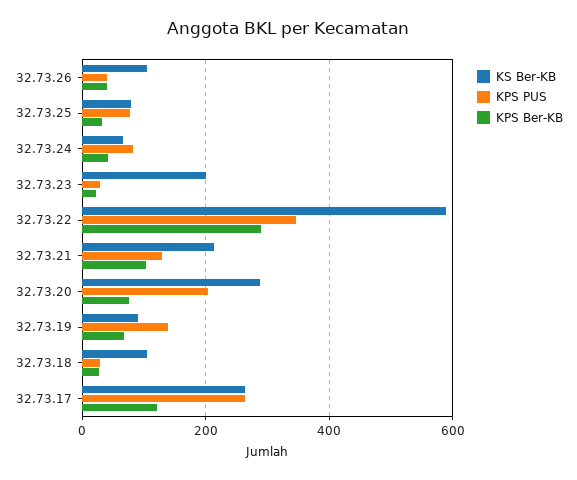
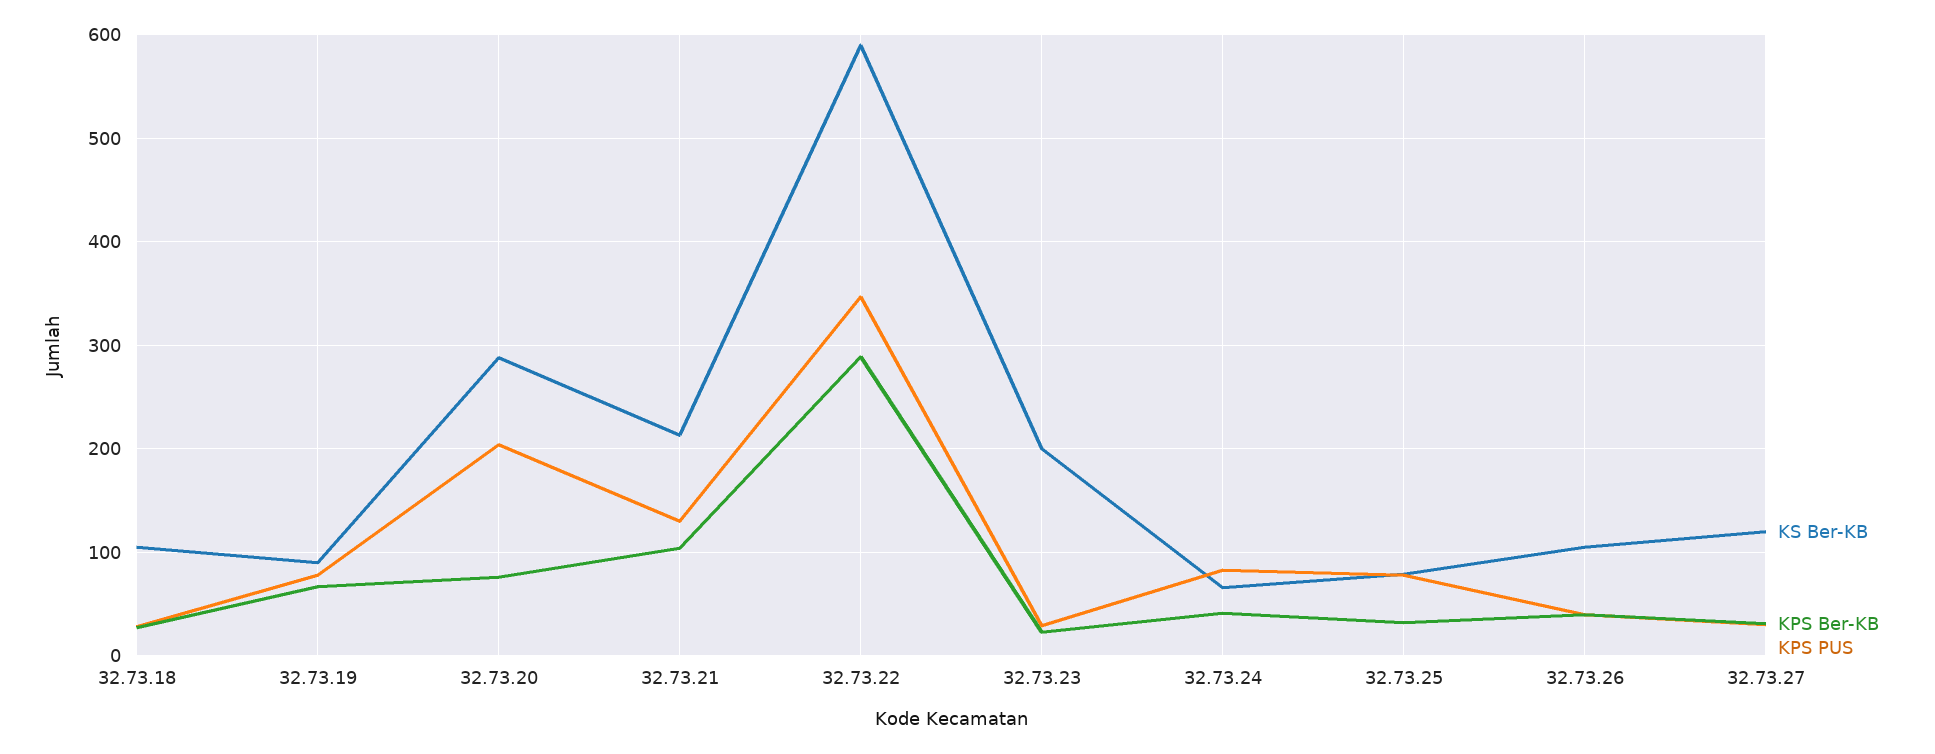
KPS PUS, 32.73.19: 140 -> 80
KS Ber-KB, 32.73.17: 260 -> none
KPS PUS, 32.73.17: 260 -> none
KPS Ber-KB, 32.73.17: 120 -> none
KS Ber-KB, 32.73.27: none -> 120
KPS Ber-KB, 32.73.27: none -> 30
KPS PUS, 32.73.27: none -> 30

